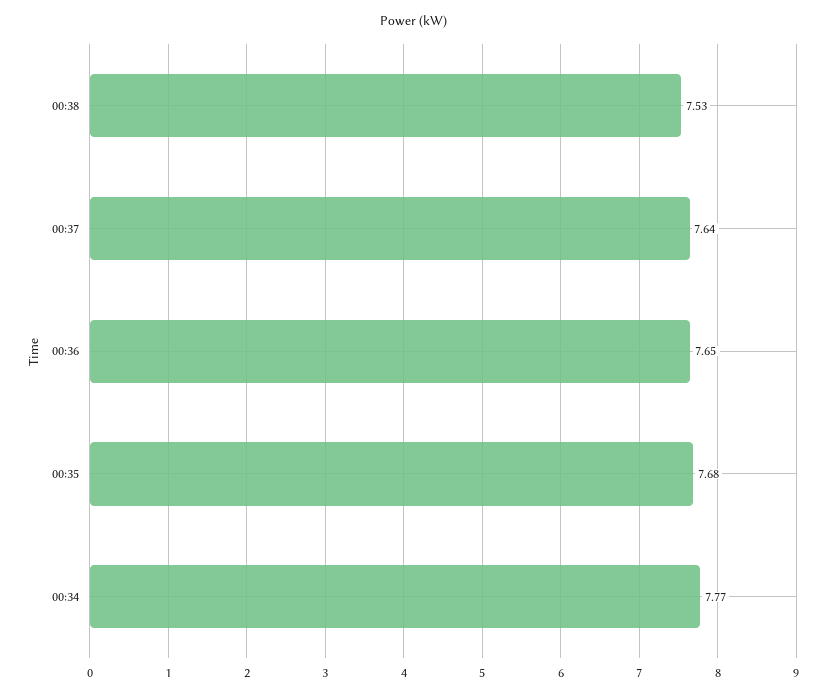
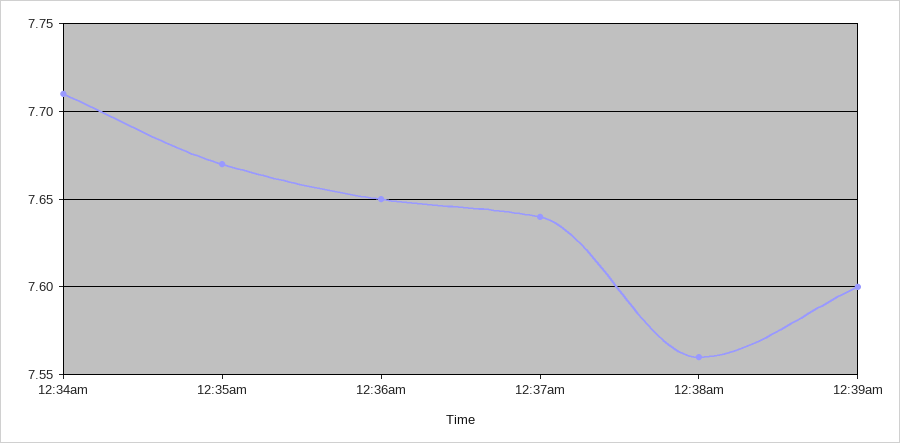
00:38: 7.53 -> 7.56
00:35: 7.68 -> 7.67
00:34: 7.77 -> 7.71
12:39am: none -> 7.6

